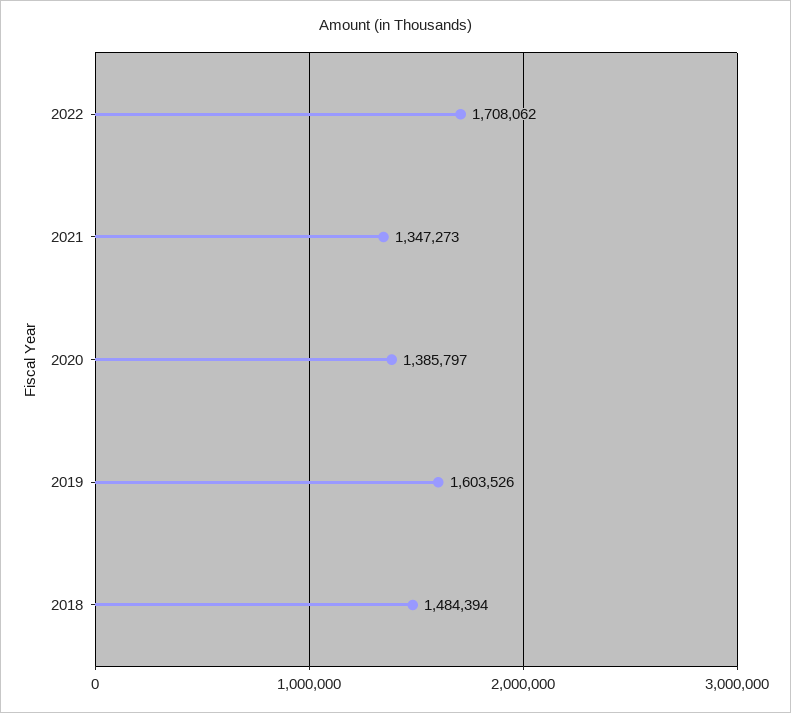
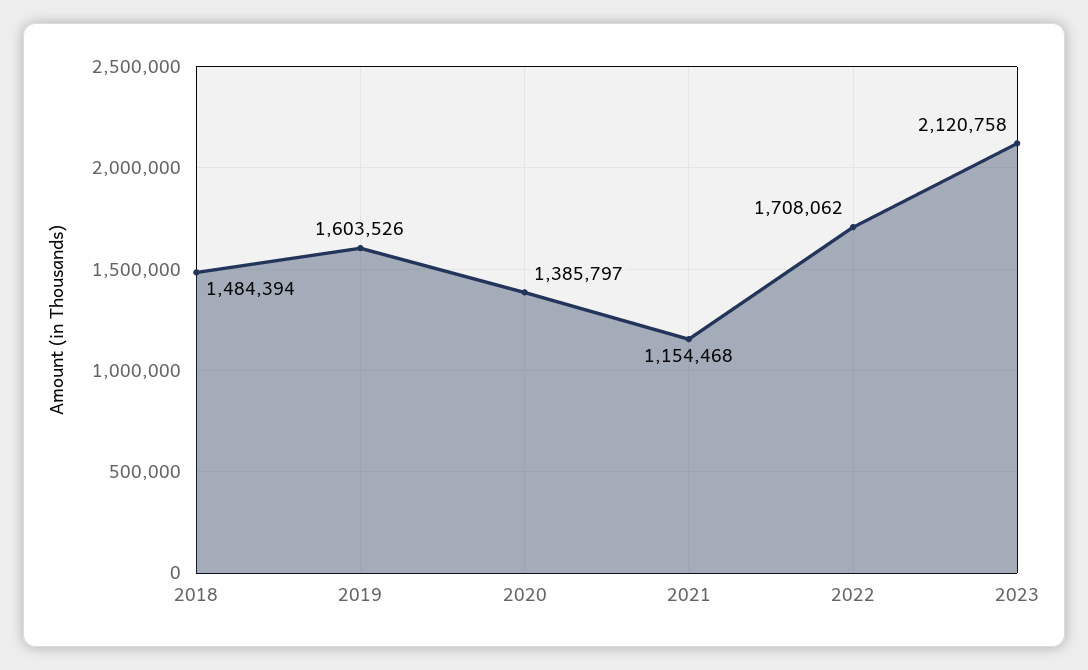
2021: 1347273 -> 1154468
2023: none -> 2120758

